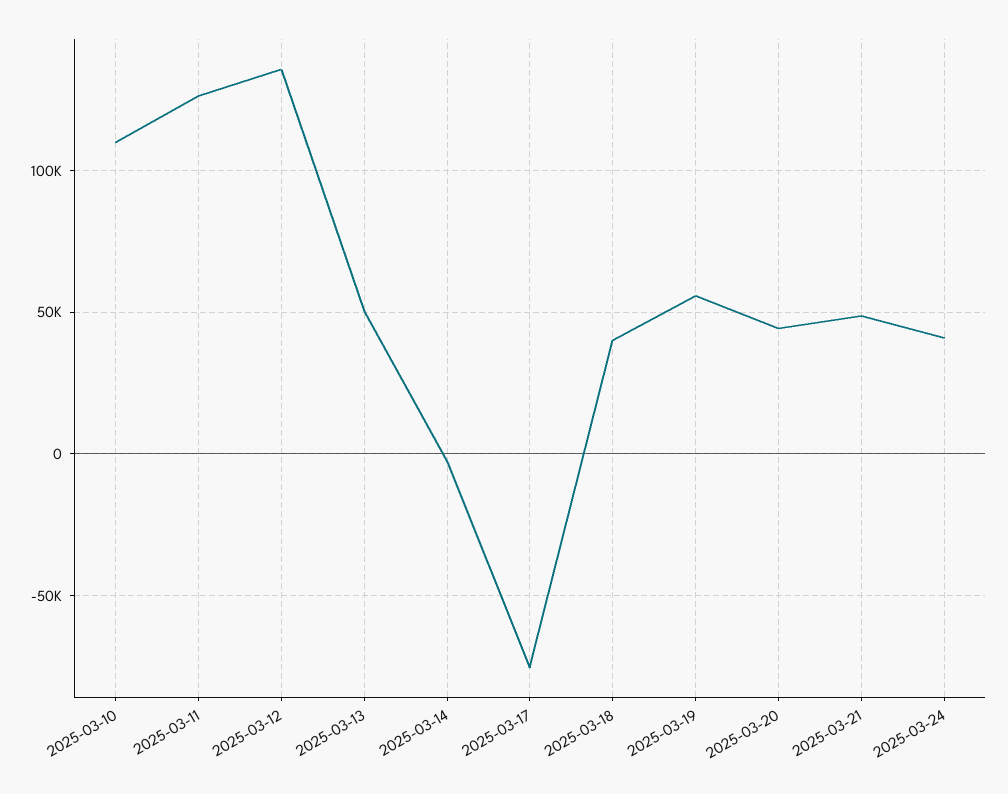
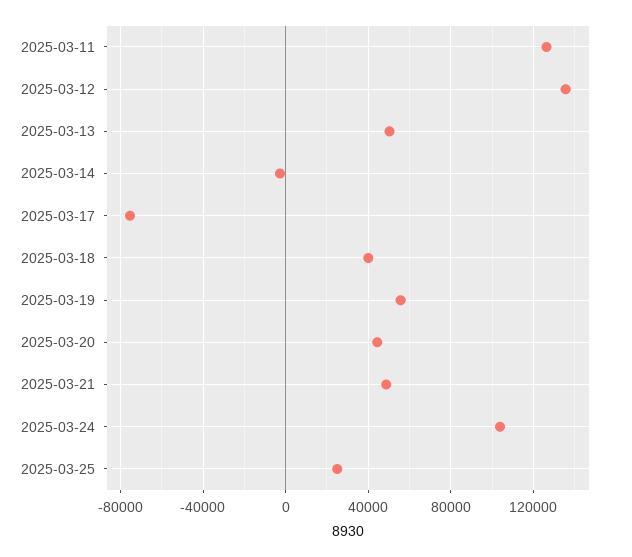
2025-03-10: 110000 -> none
2025-03-24: 40000 -> 105000
2025-03-25: none -> 25000

